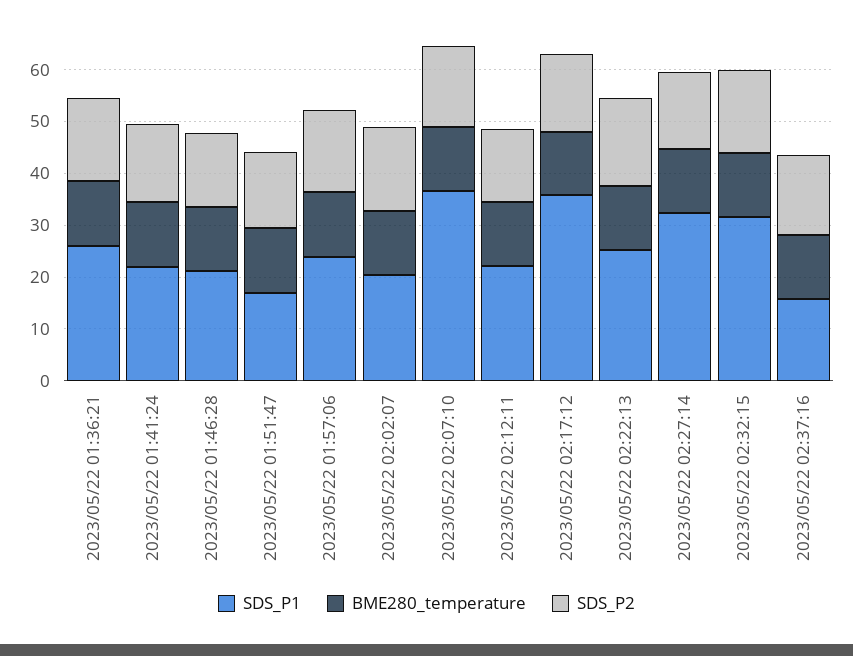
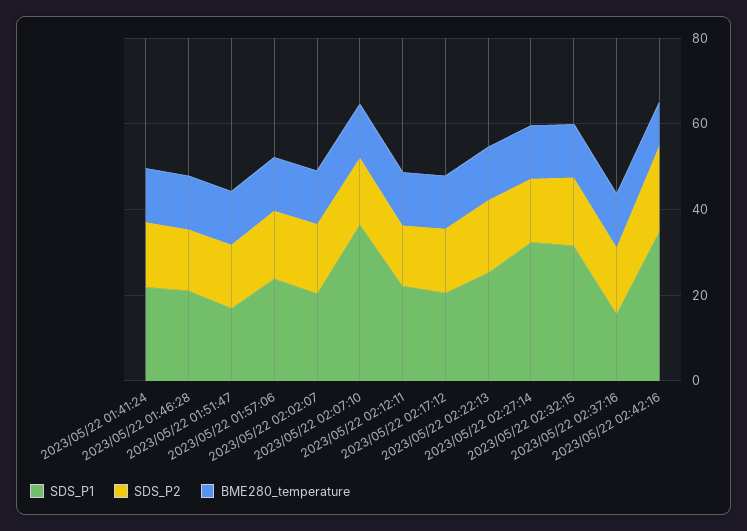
SDS_P1, 2023/05/22 01:36:21: 26 -> none
BME280_temperature, 2023/05/22 01:36:21: 12 -> none
SDS_P2, 2023/05/22 01:36:21: 16 -> none
SDS_P1, 2023/05/22 02:17:12: 36 -> 20
SDS_P1, 2023/05/22 02:42:16: none -> 35
SDS_P2, 2023/05/22 02:42:16: none -> 20
BME280_temperature, 2023/05/22 02:42:16: none -> 10

